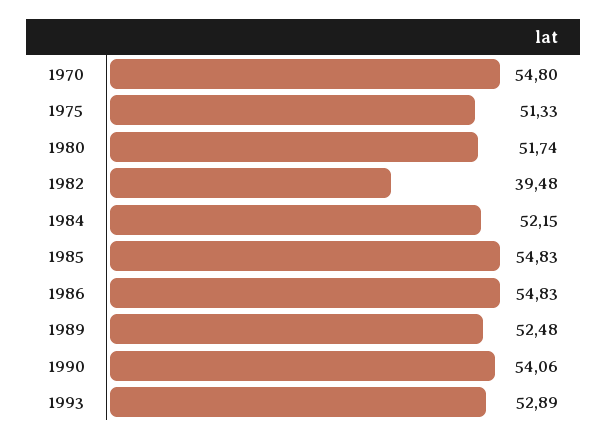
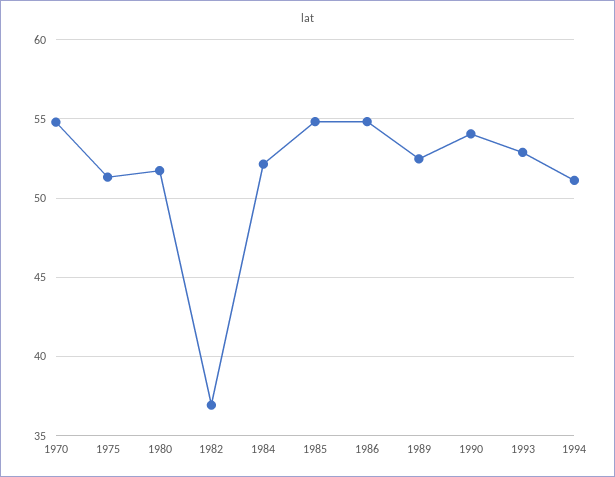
1982: 39.48 -> 37
1994: none -> 51

